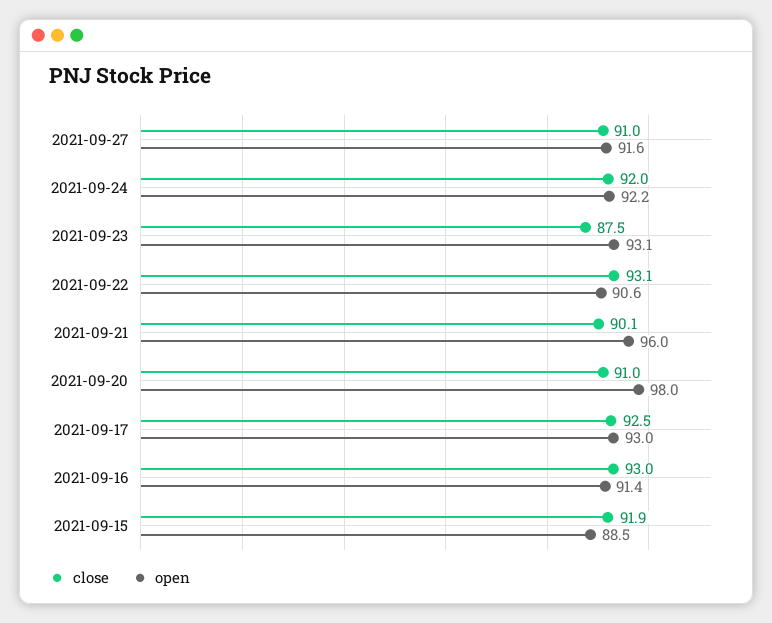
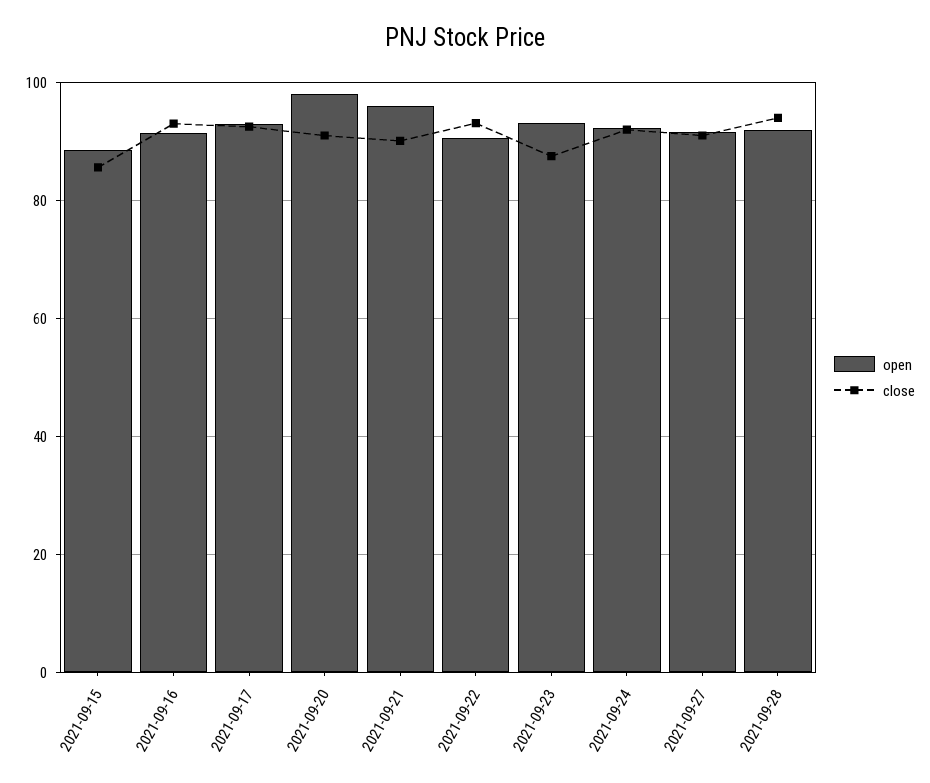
close, 2021-09-15: 91.9 -> 86
open, 2021-09-28: none -> 92
close, 2021-09-28: none -> 94

